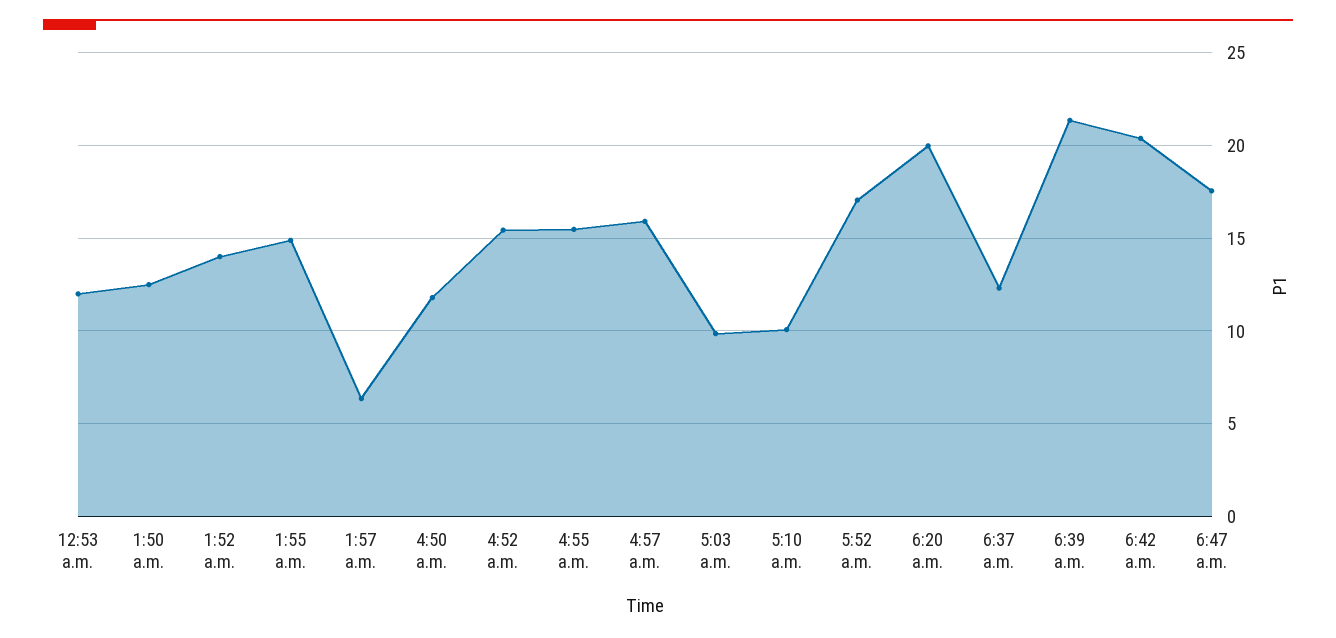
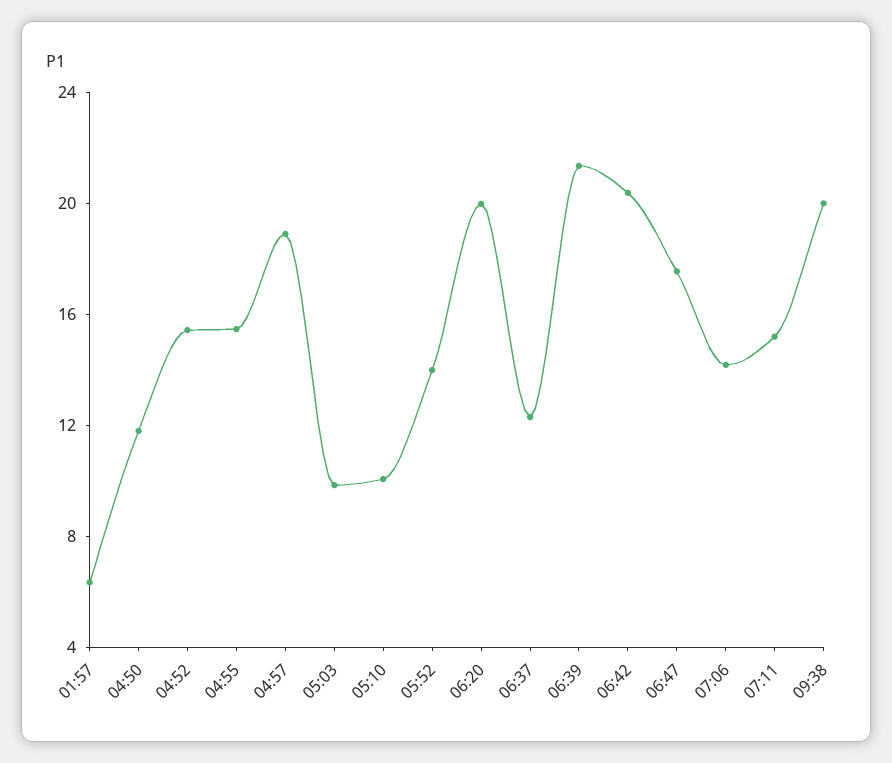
12:53 a.m.: 12 -> none
1:50 a.m.: 12.5 -> none
1:52 a.m.: 14 -> none
1:55 a.m.: 15 -> none
4:57 a.m.: 16 -> 19
5:52 a.m.: 17 -> 14
07:06: none -> 14
07:11: none -> 15
09:38: none -> 20

